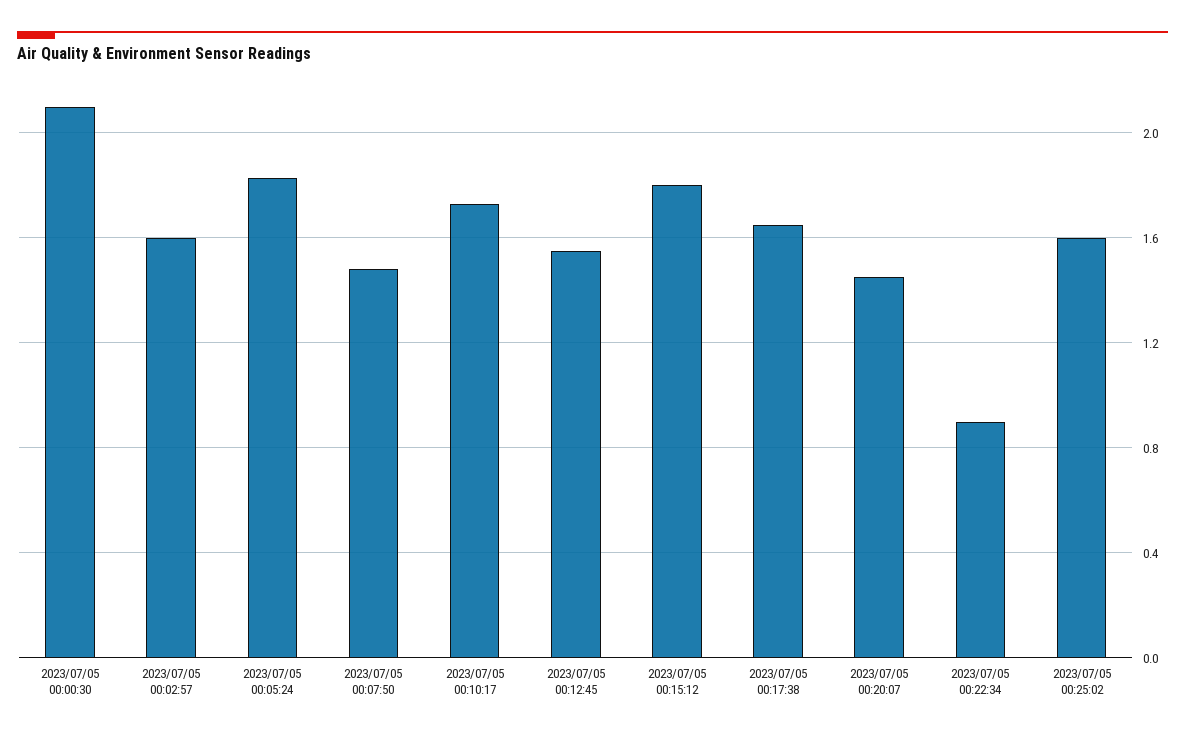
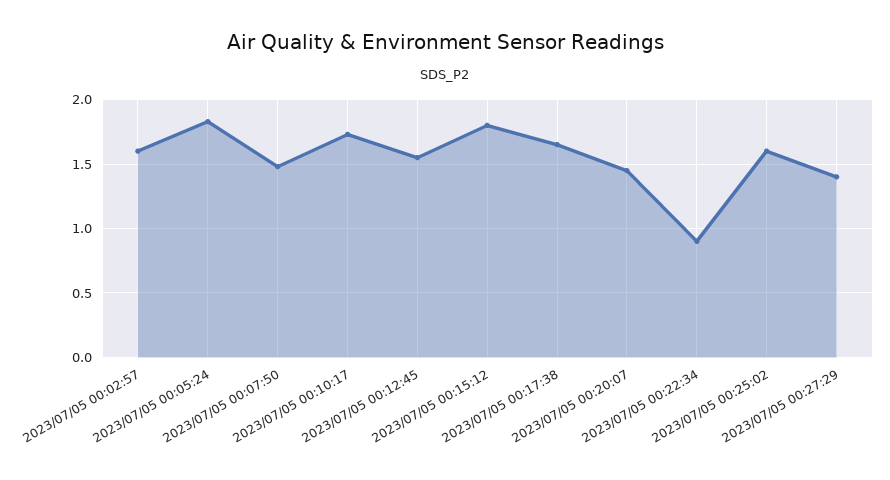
2023/07/05 00:00:30: 2.1 -> none
2023/07/05 00:27:29: none -> 1.4

